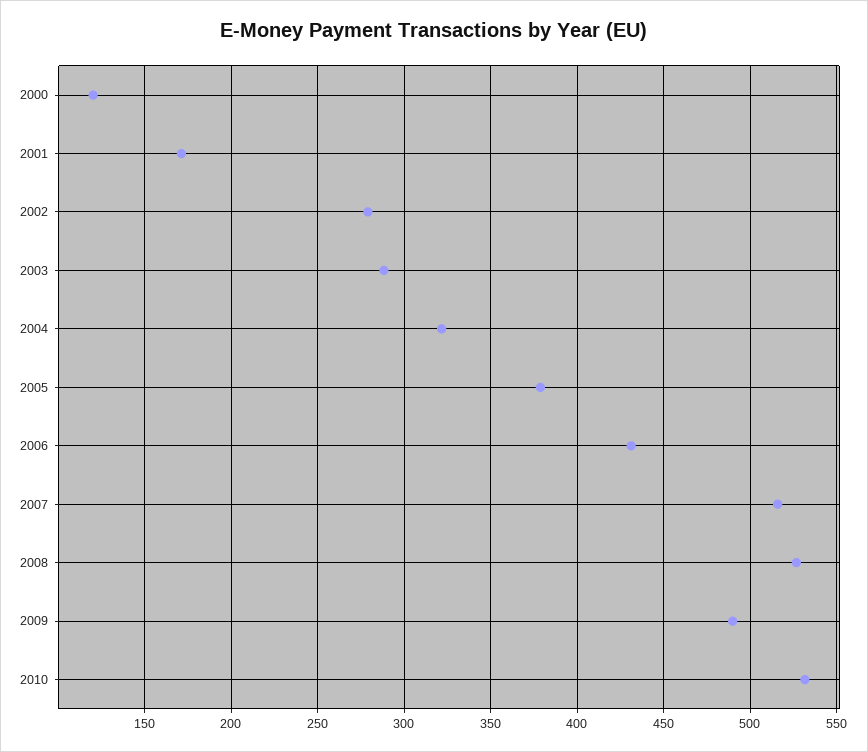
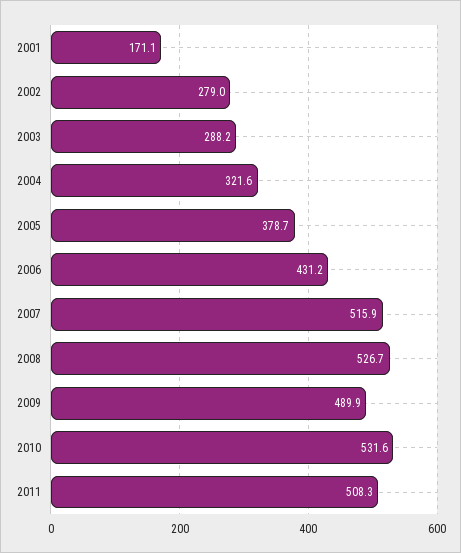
2000: 120 -> none
2011: none -> 508.3

